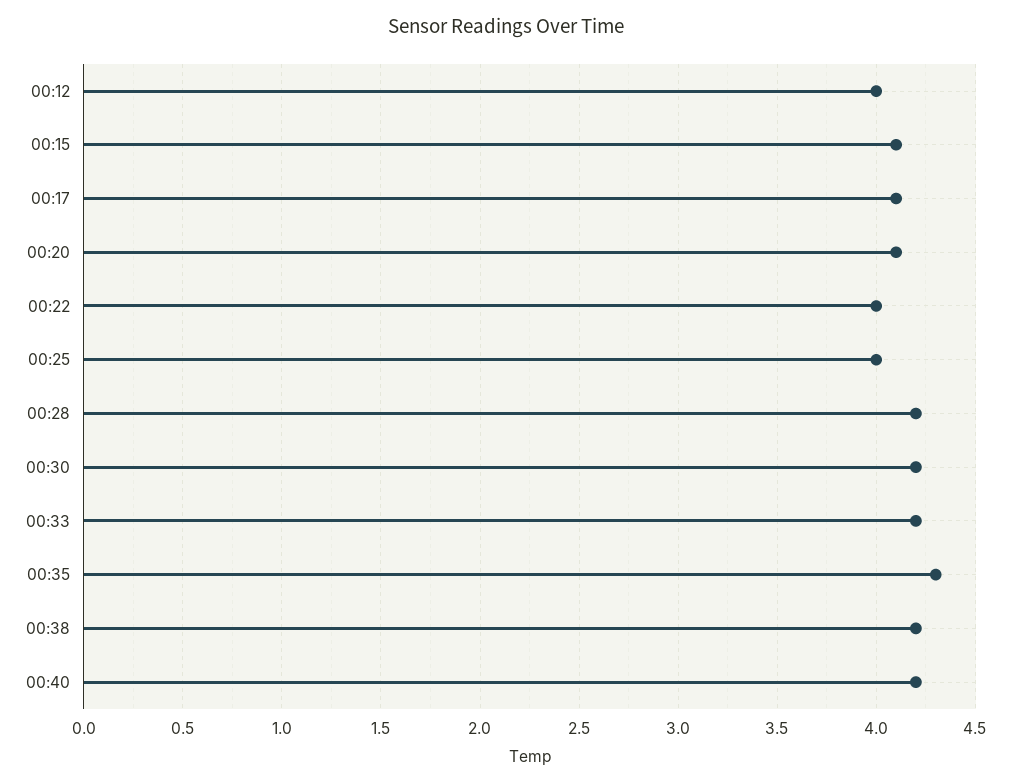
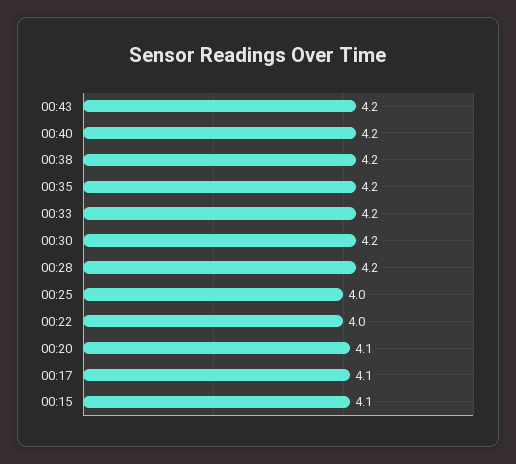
00:12: 4 -> none
00:35: 4.3 -> 4.2
00:43: none -> 4.2

